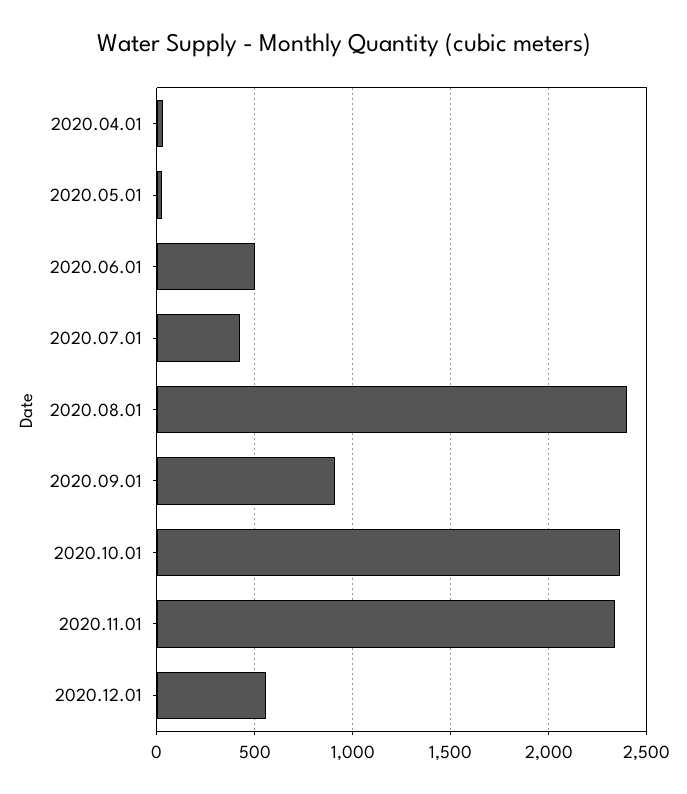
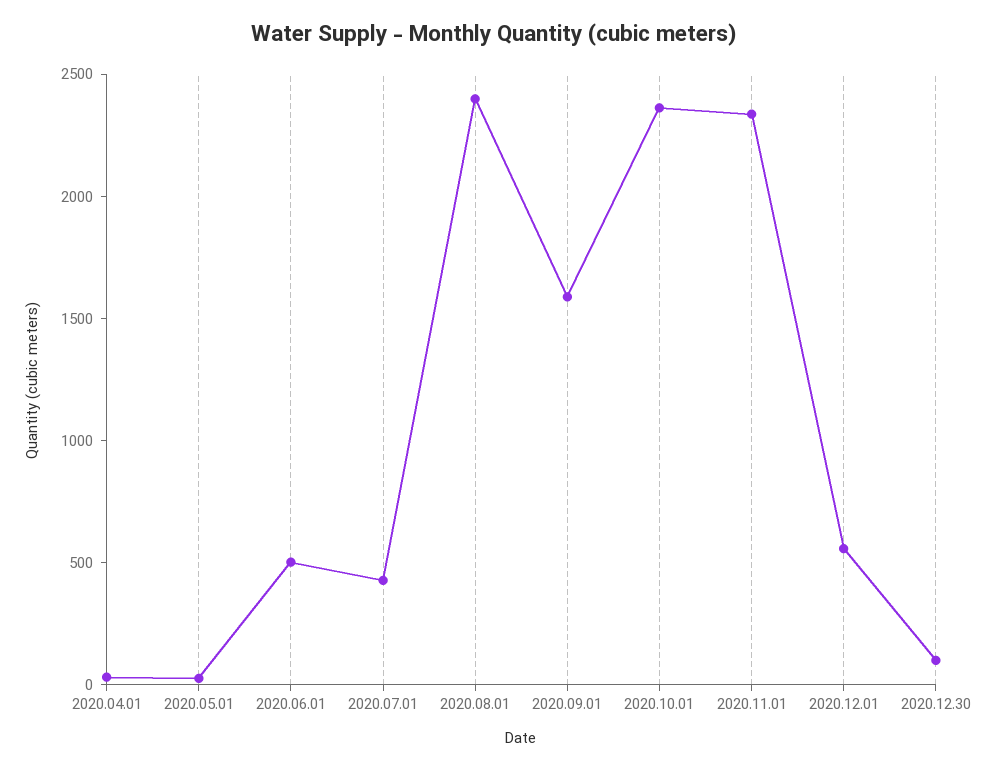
2020.09.01: 900 -> 1600
2020.12.30: none -> 100

